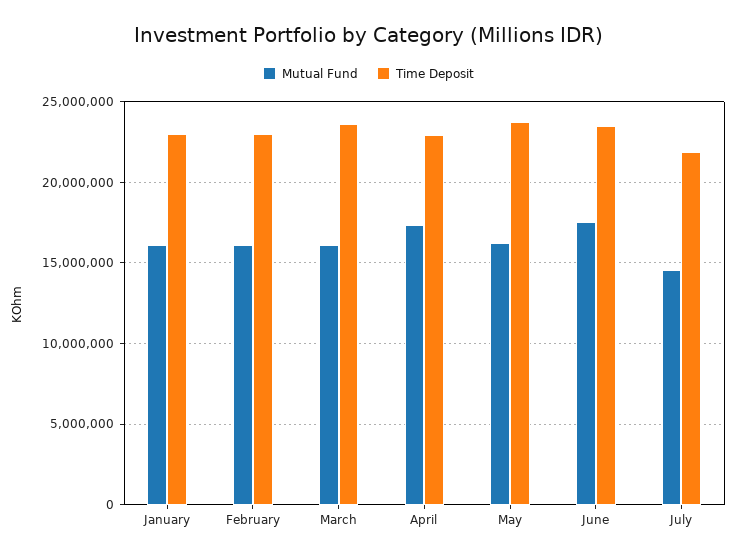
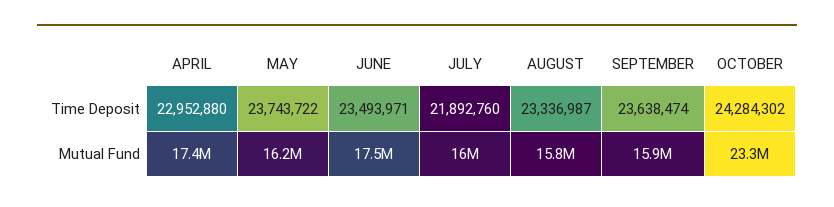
Mutual Fund, January: 16000000 -> none
Time Deposit, January: 23000000 -> none
Mutual Fund, February: 16000000 -> none
Time Deposit, February: 23000000 -> none
Mutual Fund, March: 16000000 -> none
Time Deposit, March: 23500000 -> none
Mutual Fund, July: 14500000 -> 16000000
Time Deposit, AUGUST: none -> 23336987
Time Deposit, SEPTEMBER: none -> 23638474
Time Deposit, OCTOBER: none -> 24284302
Mutual Fund, AUGUST: none -> 15800000
Mutual Fund, SEPTEMBER: none -> 15900000
Mutual Fund, OCTOBER: none -> 23300000

